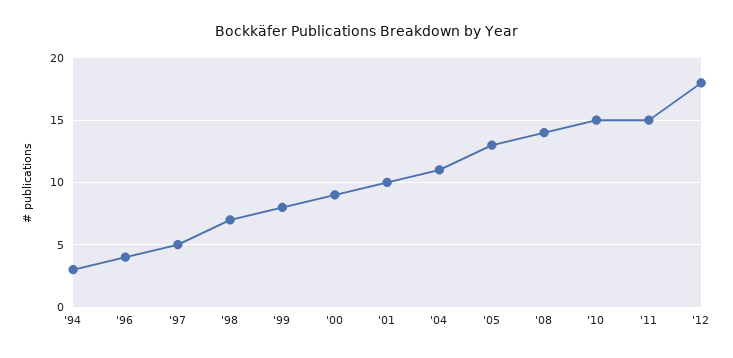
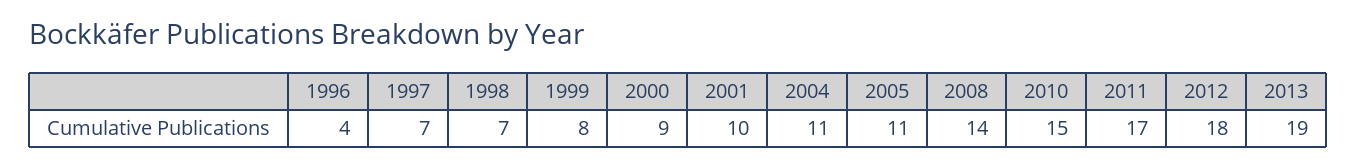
'94: 3 -> none
'97: 5 -> 7
'05: 13 -> 11
'11: 15 -> 17
2013: none -> 19

